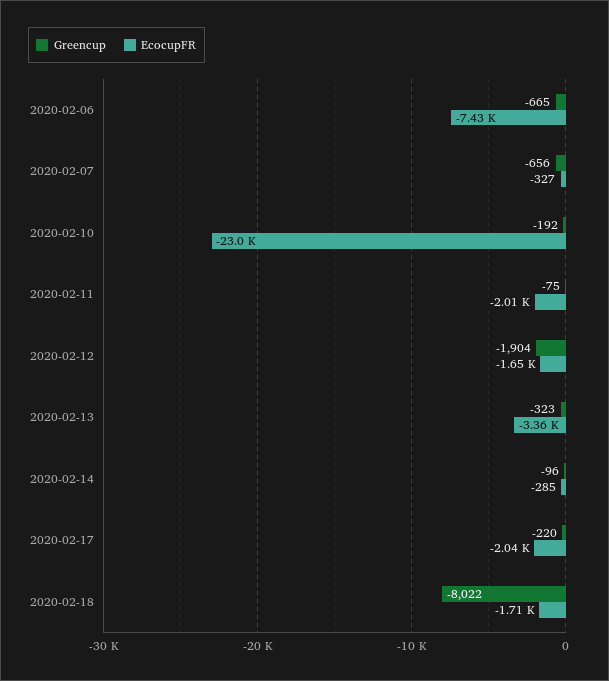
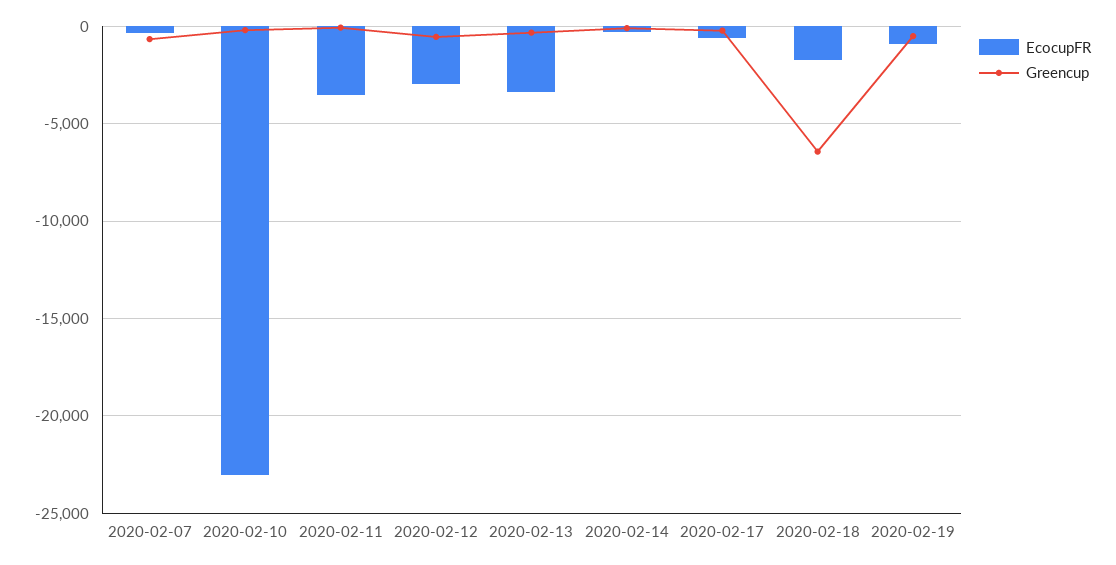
Greencup, 2020-02-06: -665 -> none
EcocupFR, 2020-02-06: -7430 -> none
EcocupFR, 2020-02-11: -2010 -> -3500
Greencup, 2020-02-12: -1904 -> -500
EcocupFR, 2020-02-12: -1650 -> -3000
EcocupFR, 2020-02-17: -2040 -> -500
Greencup, 2020-02-18: -8022 -> -6500
EcocupFR, 2020-02-19: none -> -1000
Greencup, 2020-02-19: none -> -500

